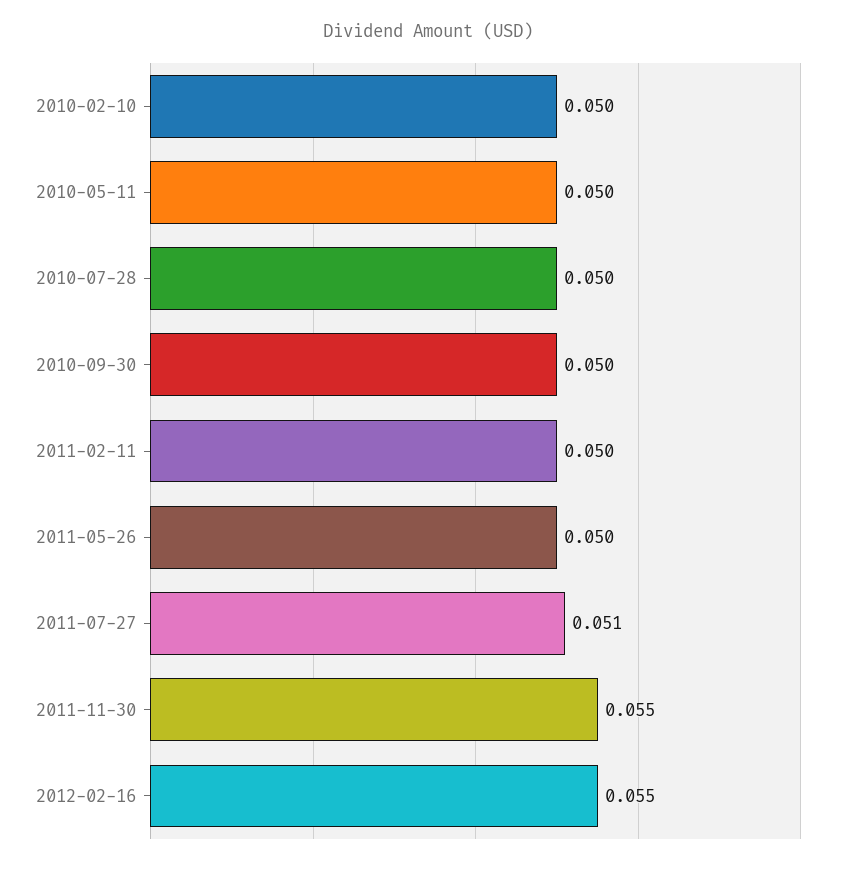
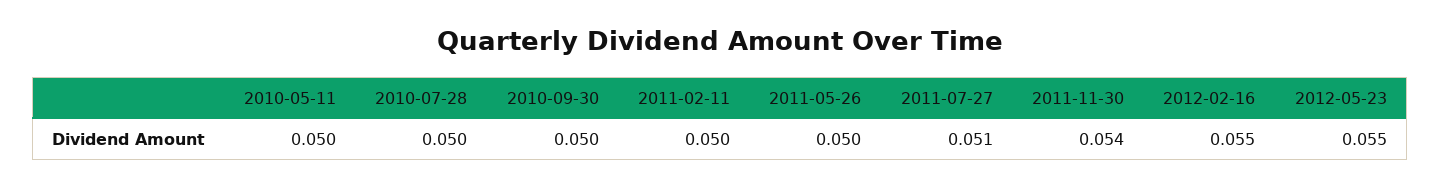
2010-02-10: 0.05 -> none
2011-11-30: 0.055 -> 0.054
2012-05-23: none -> 0.055

